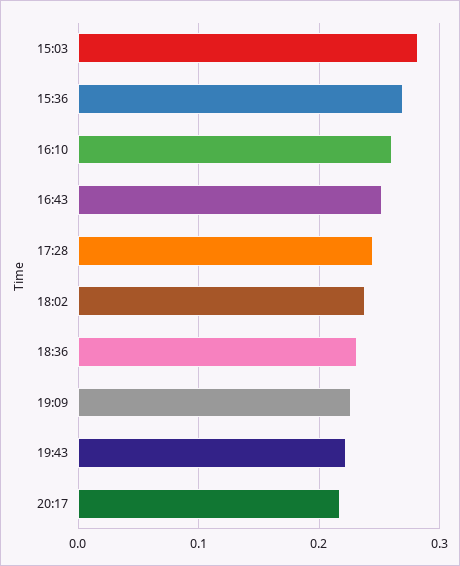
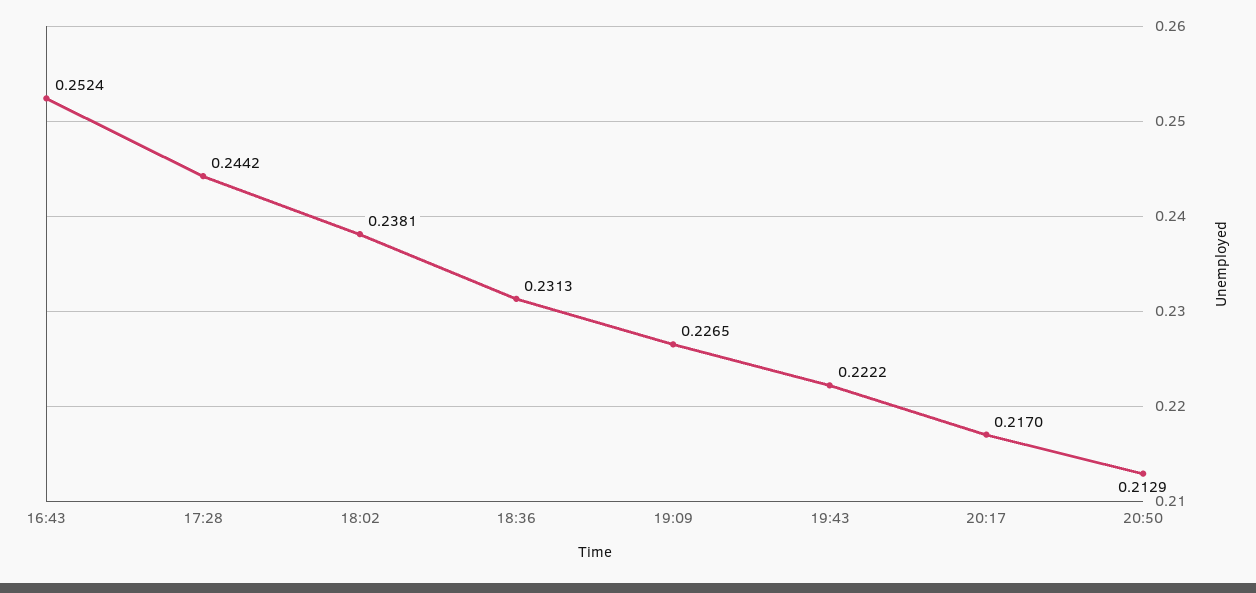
15:03: 0.28 -> none
15:36: 0.27 -> none
16:10: 0.26 -> none
20:50: none -> 0.2129

